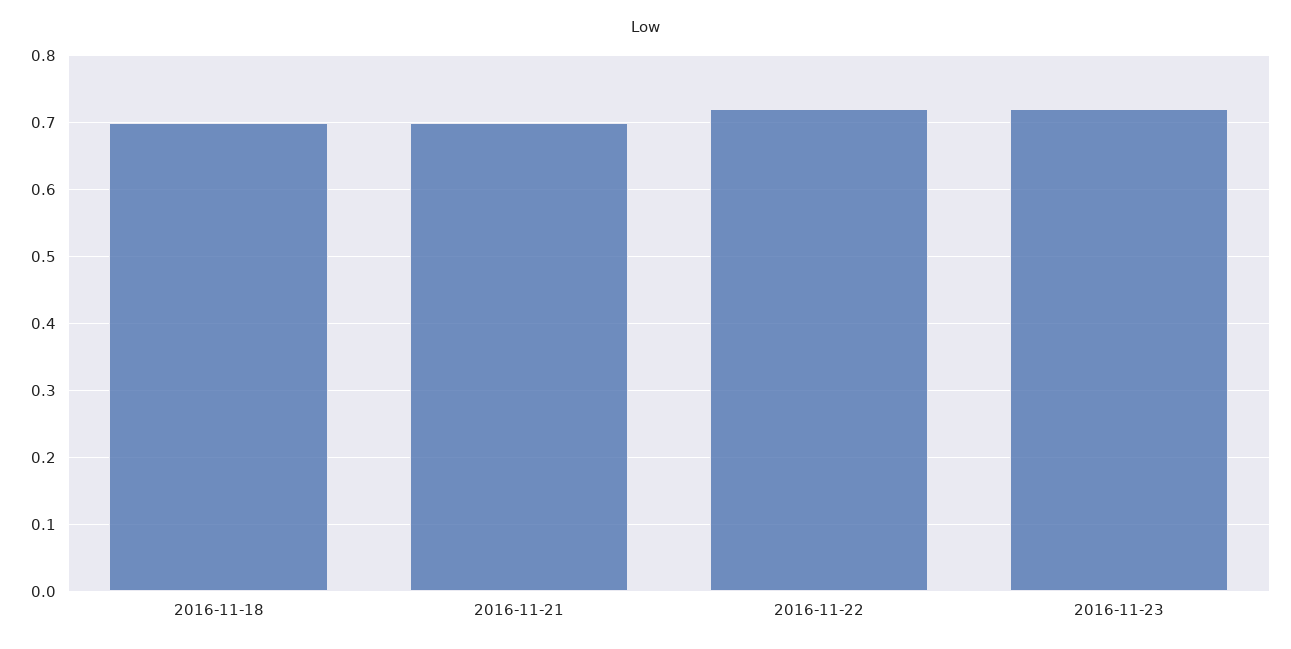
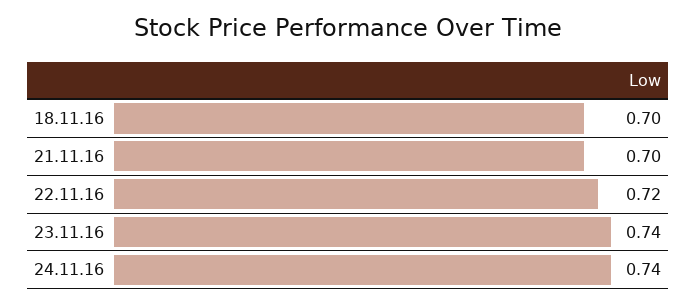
2016-11-23: 0.72 -> 0.74
24.11.16: none -> 0.74

